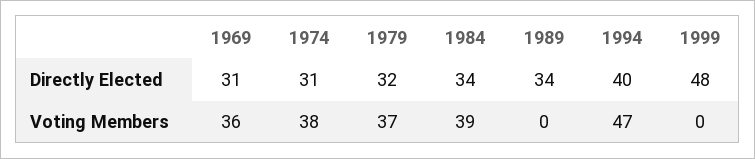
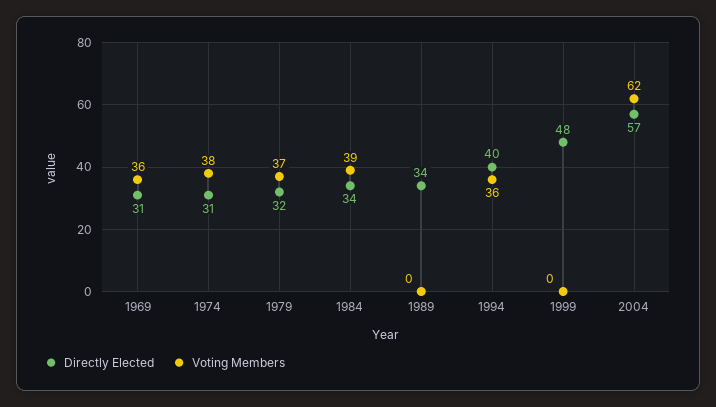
Voting Members, 1994: 47 -> 36
Directly Elected, 2004: none -> 57
Voting Members, 2004: none -> 62

